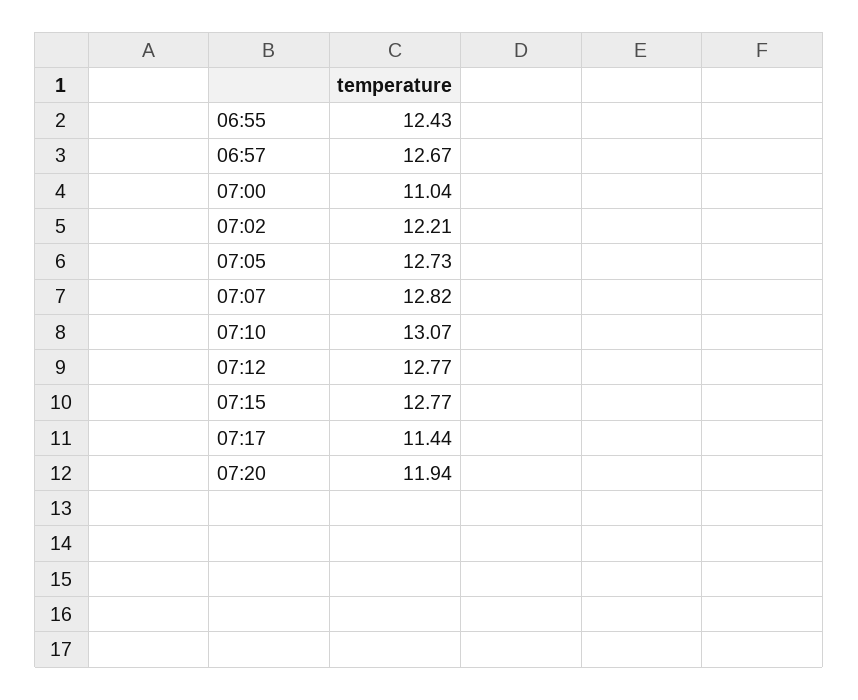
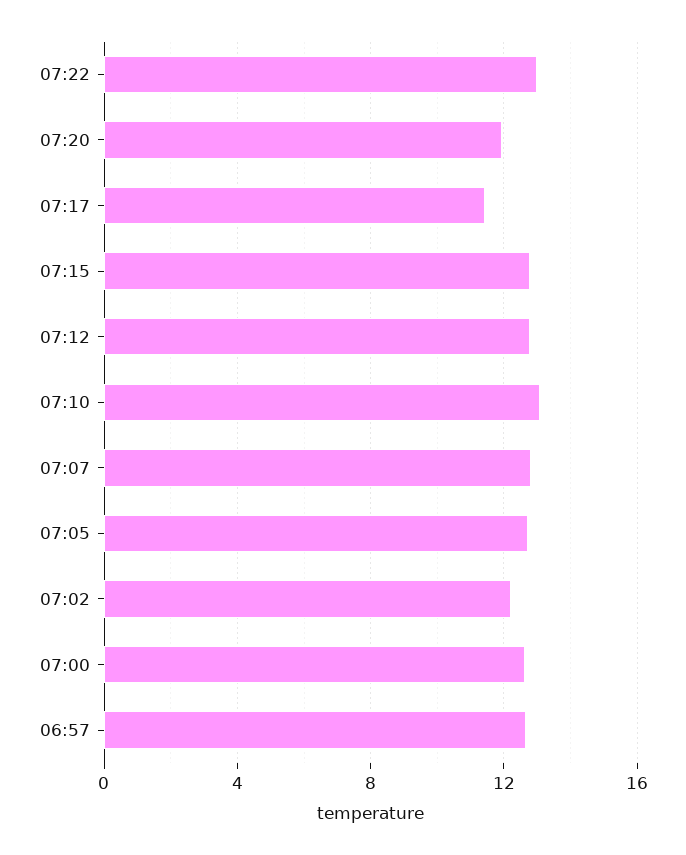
06:55: 12.43 -> none
07:00: 11.04 -> 12.5
07:22: none -> 13

